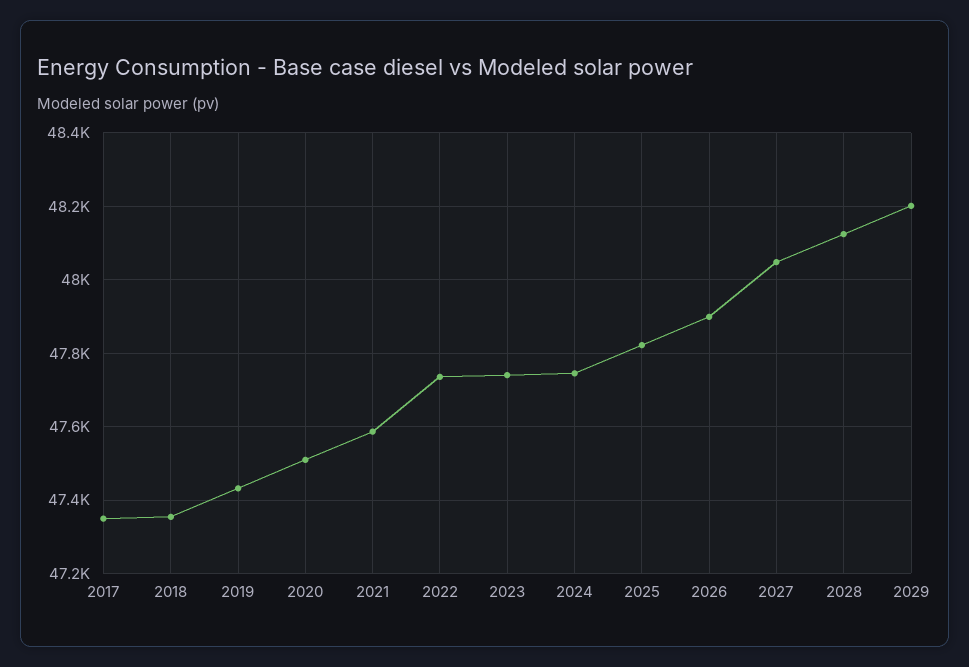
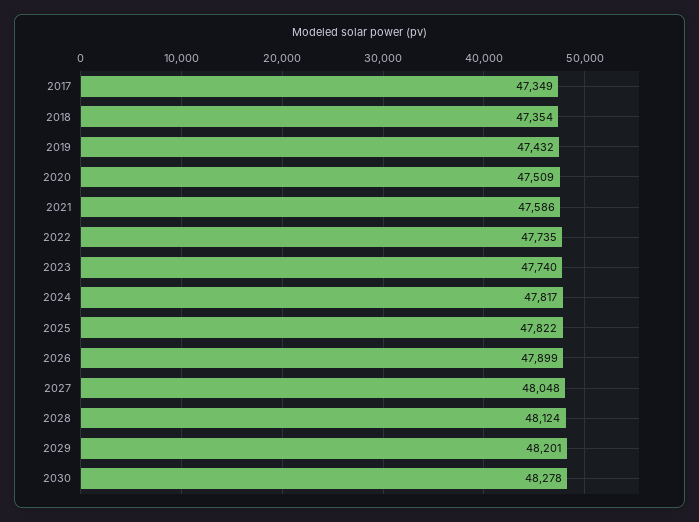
2024: 47740 -> 47817
2030: none -> 48278

